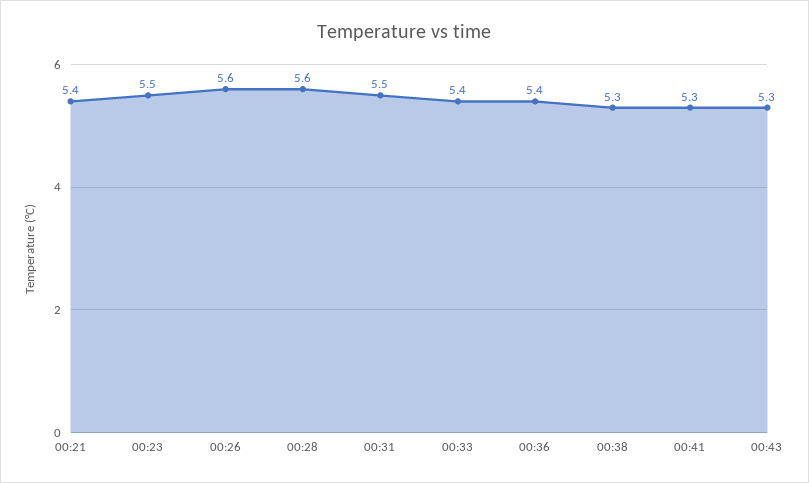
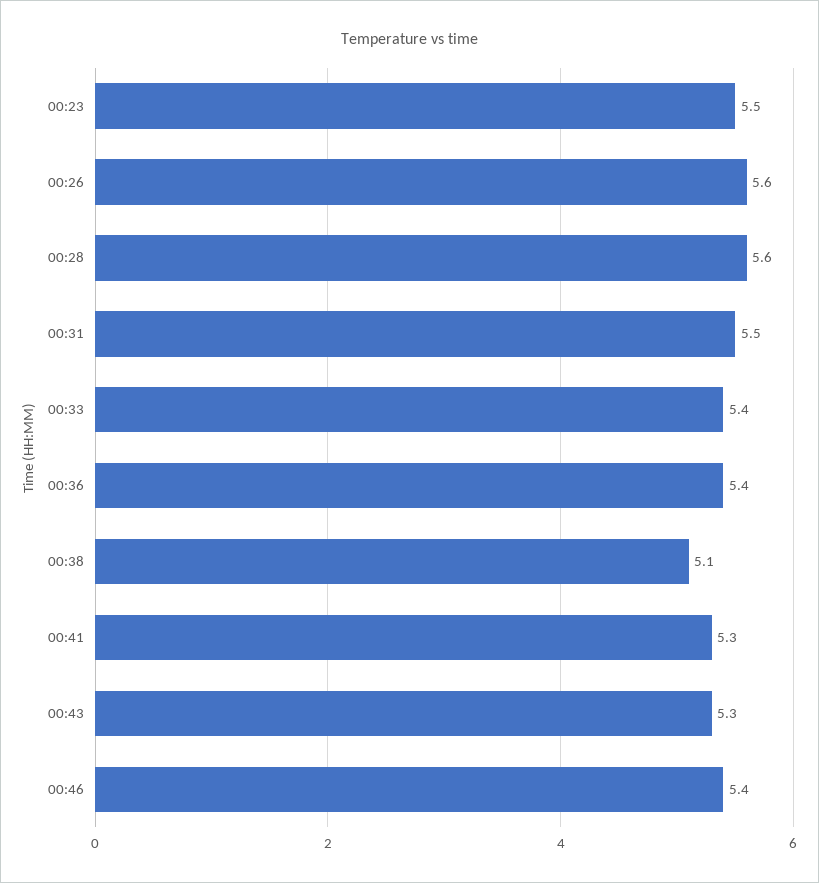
00:21: 5.4 -> none
00:38: 5.3 -> 5.1
00:46: none -> 5.4

